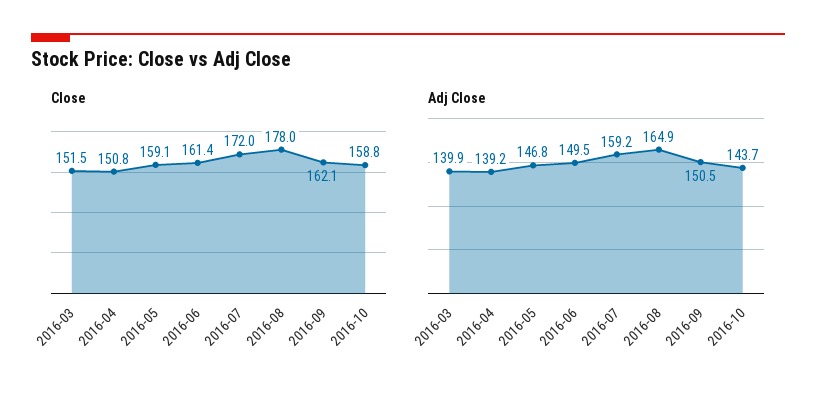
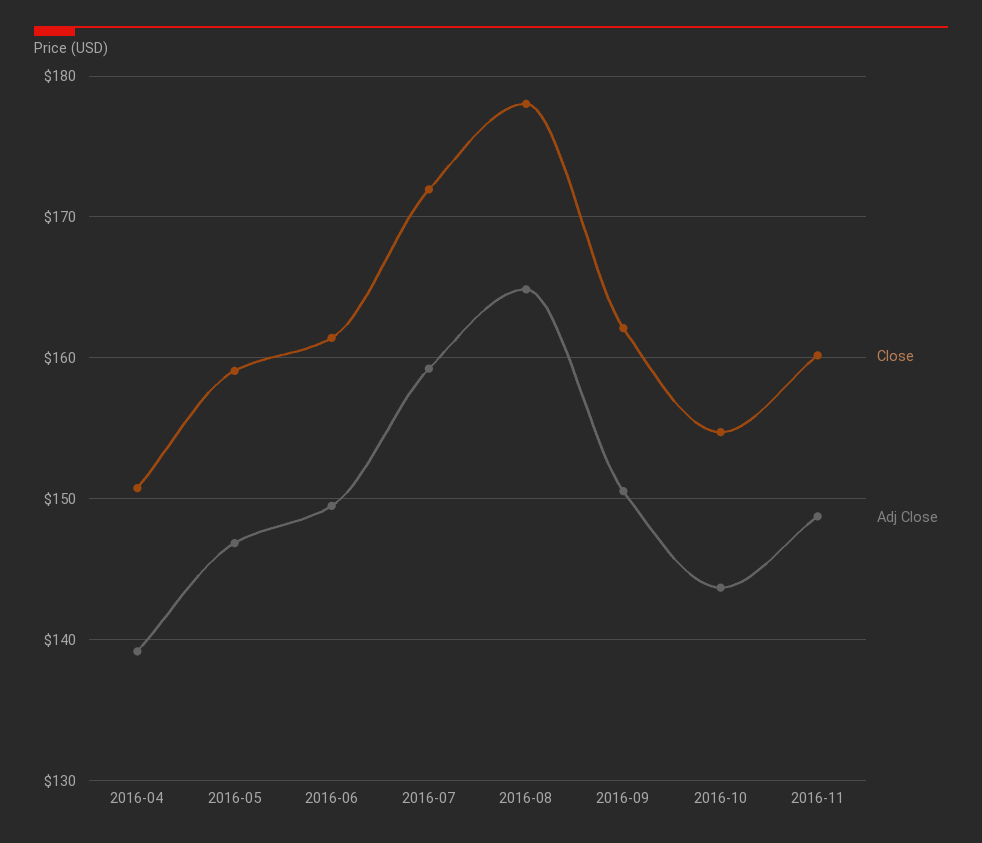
Close, 2016-03: 151.5 -> none
Close, 2016-10: 158.8 -> 155
Adj Close, 2016-03: 139.9 -> none
Close, 2016-11: none -> 160
Adj Close, 2016-11: none -> 149

